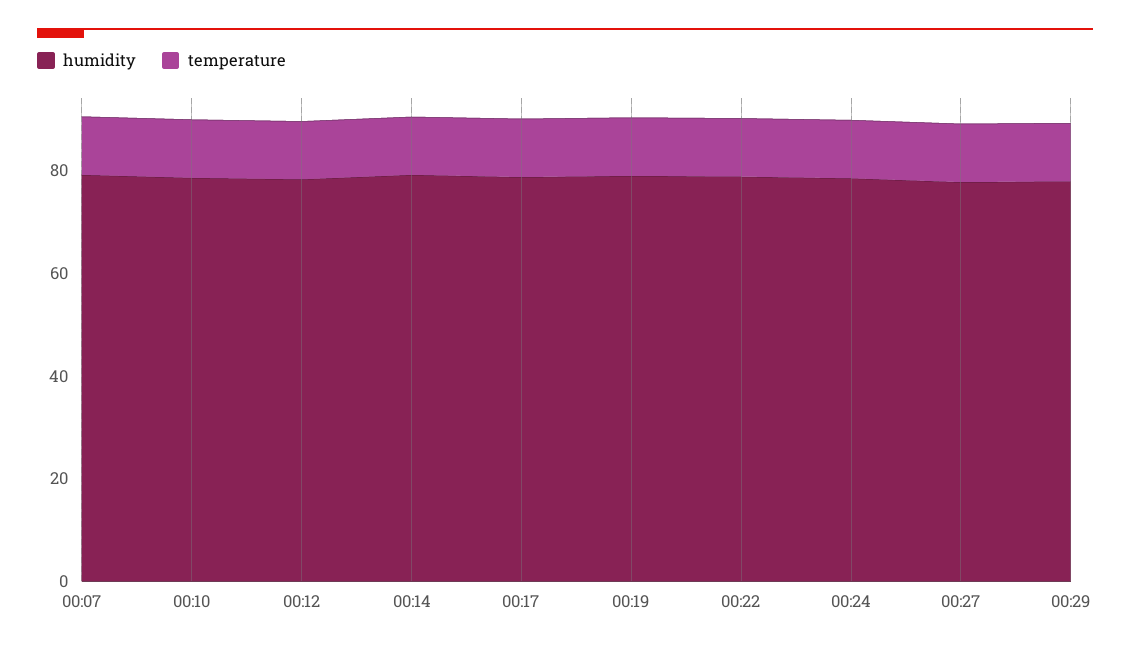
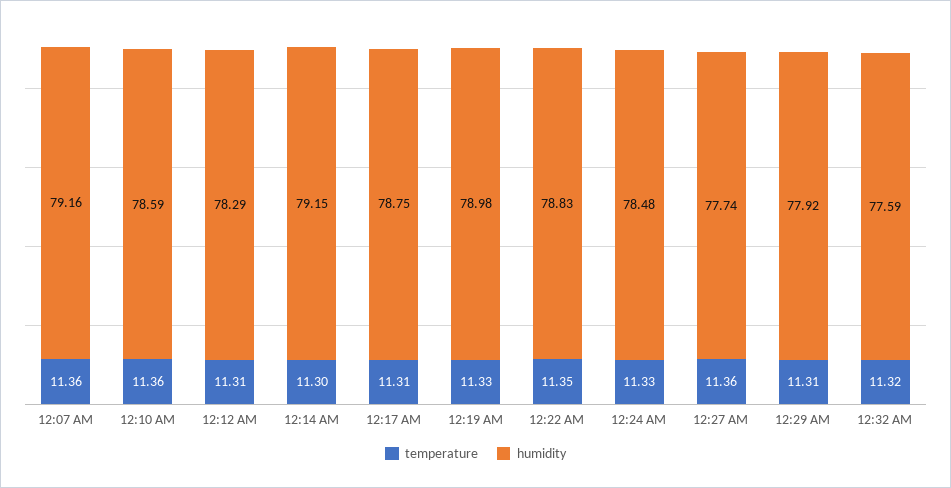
temperature, 12:32 AM: none -> 11.32
humidity, 12:32 AM: none -> 77.59

